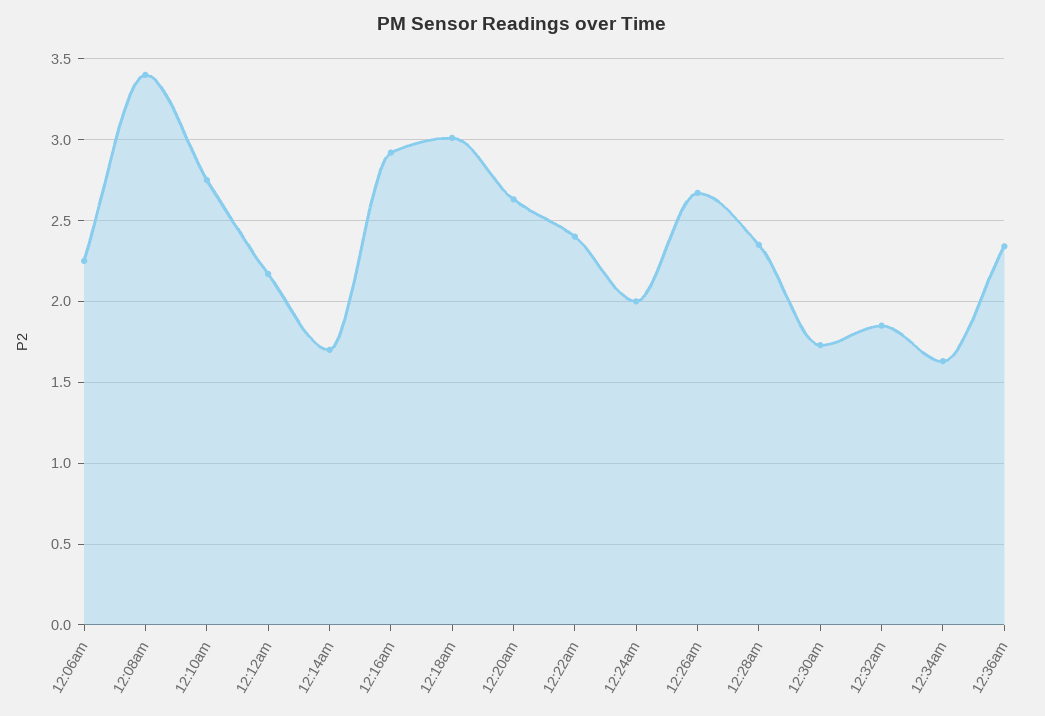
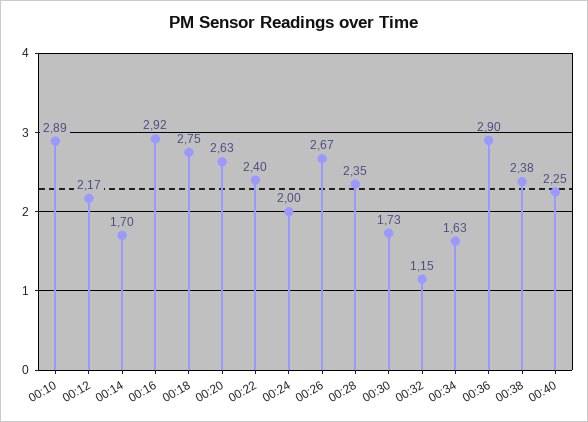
12:06am: 2.25 -> none
12:08am: 3.4 -> none
12:10am: 2.75 -> 2.89
12:18am: 3 -> 2.75
12:32am: 1.85 -> 1.15
12:36am: 2.35 -> 2.9
00:38: none -> 2.38
00:40: none -> 2.25

